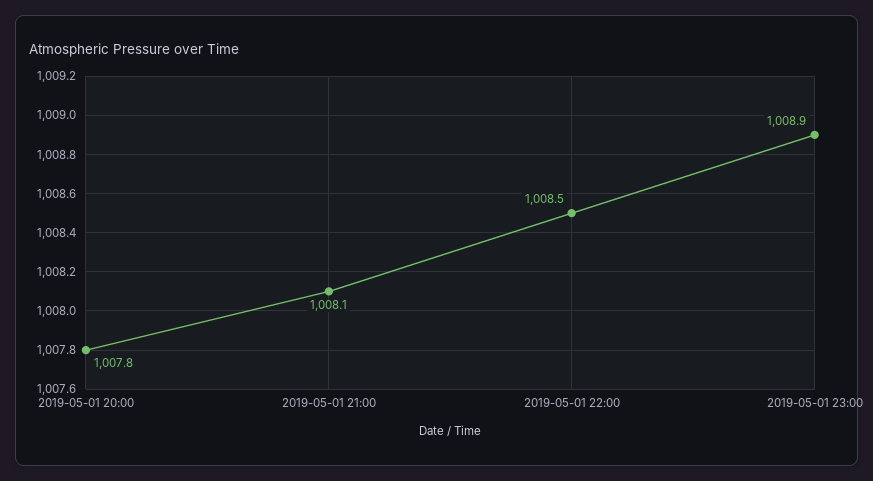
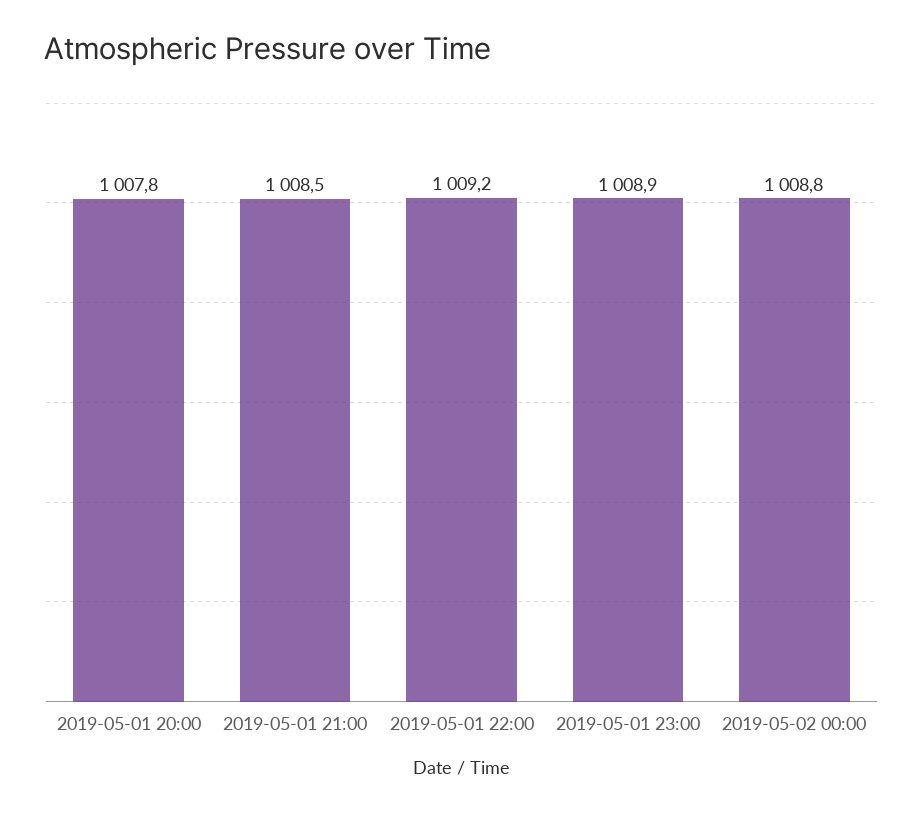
2019-05-01 21:00: 1008.1 -> 1008.5
2019-05-01 22:00: 1008.5 -> 1009.2
2019-05-02 00:00: none -> 1008.8

